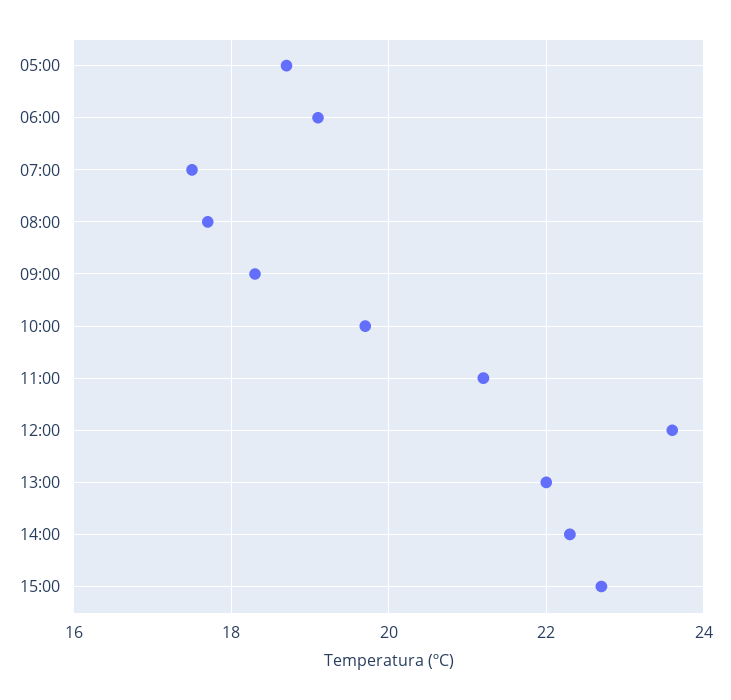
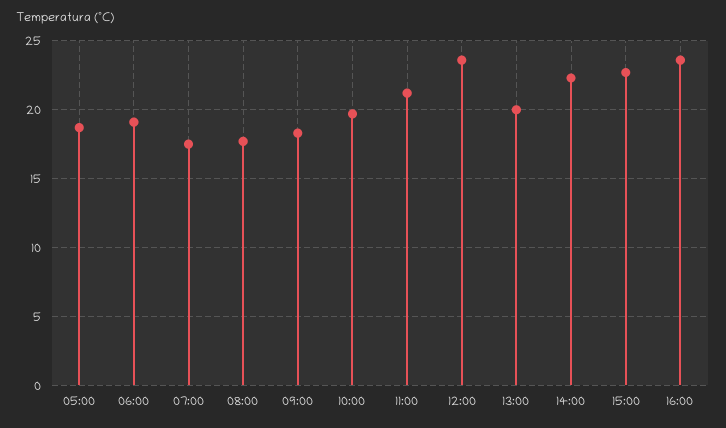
13:00: 22 -> 20
16:00: none -> 23.5

